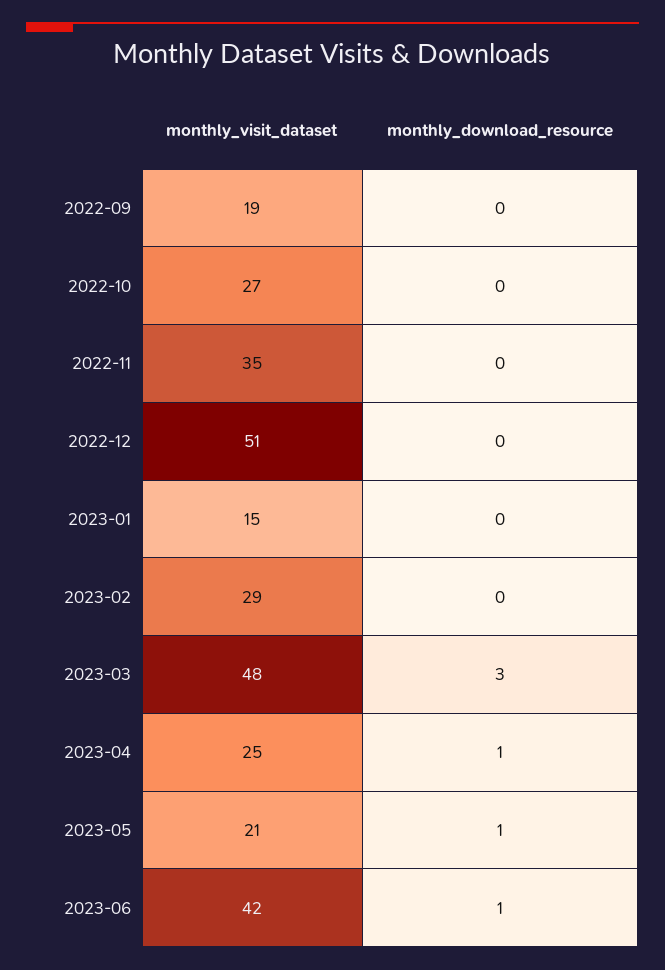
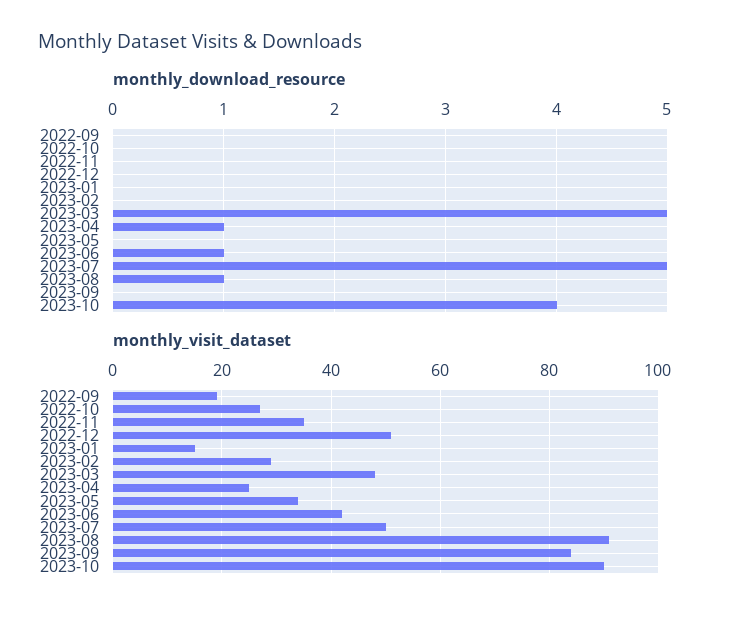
monthly_download_resource, 2023-03: 3 -> 5
monthly_visit_dataset, 2023-05: 21 -> 35
monthly_download_resource, 2023-05: 1 -> 0
monthly_download_resource, 2023-07: none -> 5
monthly_download_resource, 2023-08: none -> 1
monthly_download_resource, 2023-09: none -> 0
monthly_download_resource, 2023-10: none -> 4
monthly_visit_dataset, 2023-07: none -> 50
monthly_visit_dataset, 2023-08: none -> 90
monthly_visit_dataset, 2023-09: none -> 85
monthly_visit_dataset, 2023-10: none -> 90

